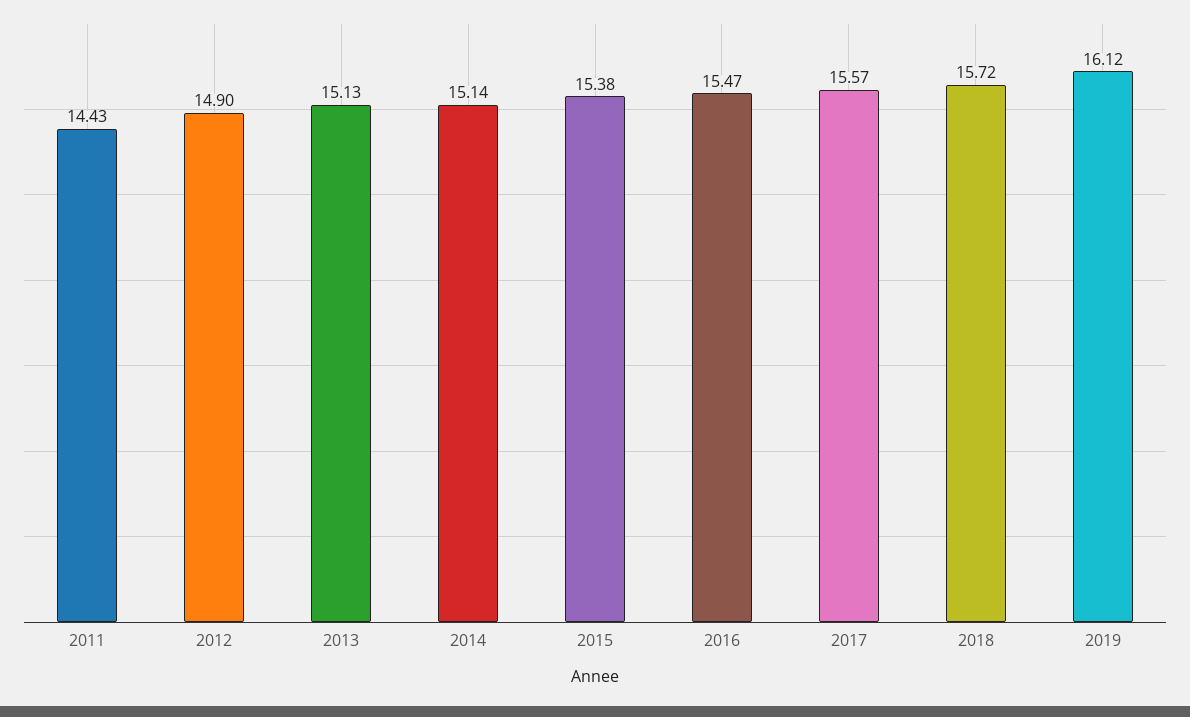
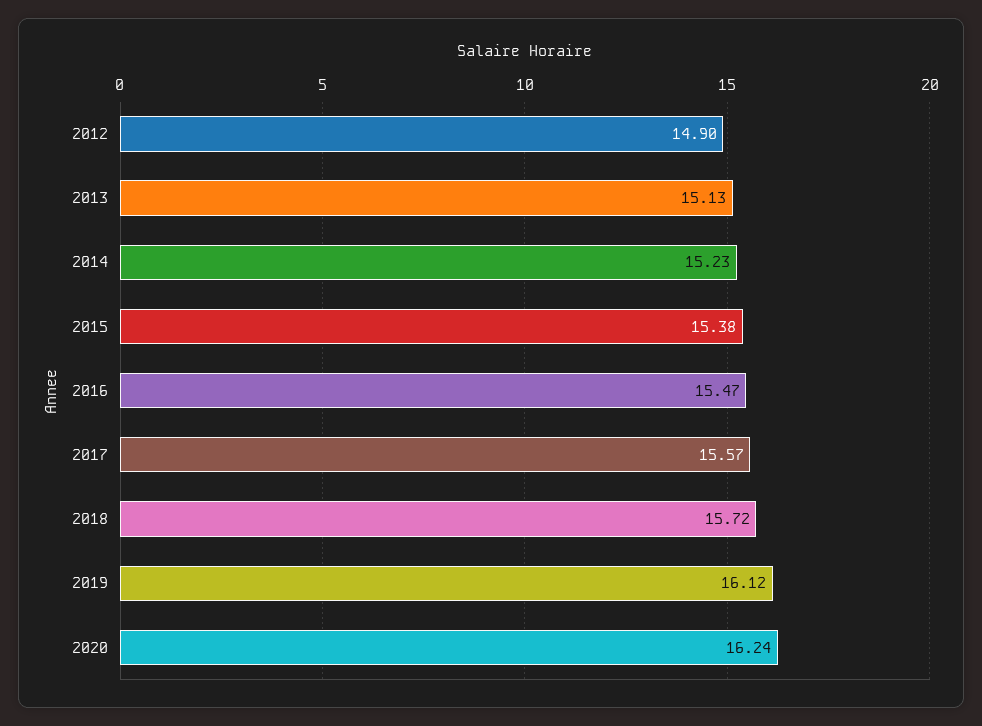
2011: 14.43 -> none
2014: 15.14 -> 15.23
2020: none -> 16.24

